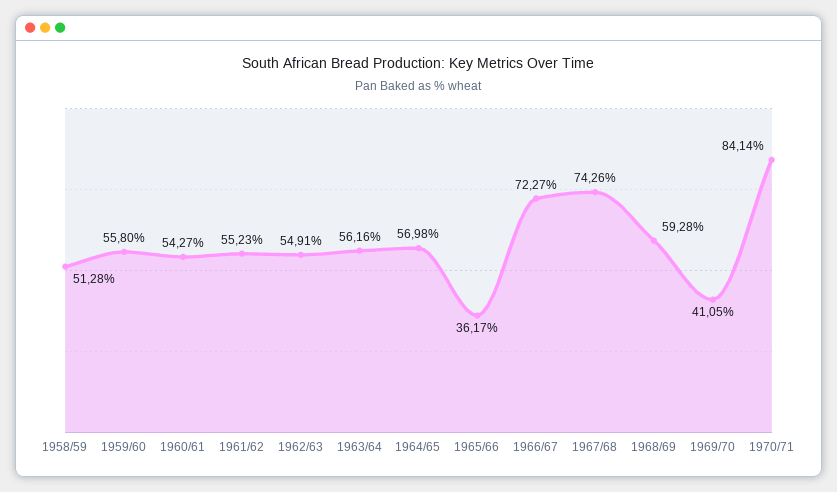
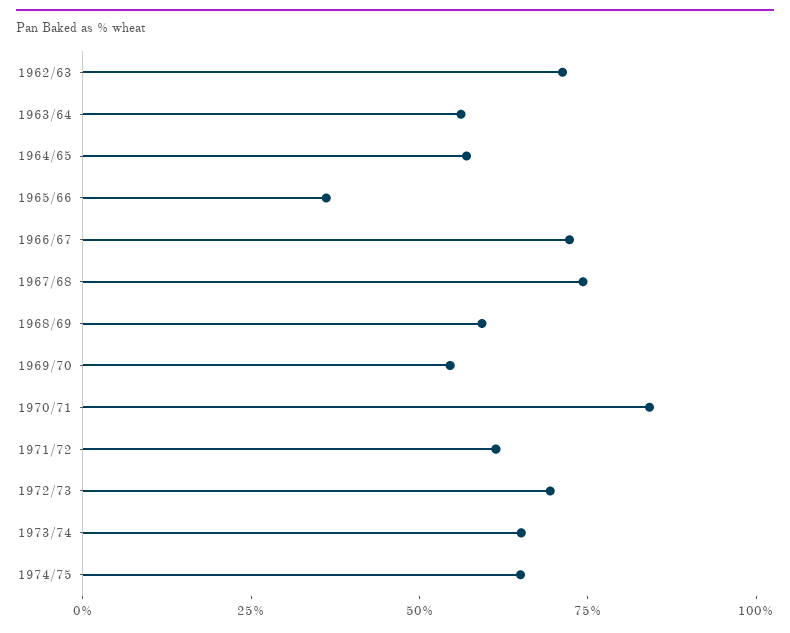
1958/59: 51.28 -> none
1959/60: 55.8 -> none
1960/61: 54.27 -> none
1961/62: 55.23 -> none
1962/63: 54.91 -> 70
1969/70: 41.05 -> 55
1971/72: none -> 60
1972/73: none -> 70
1973/74: none -> 65
1974/75: none -> 65

